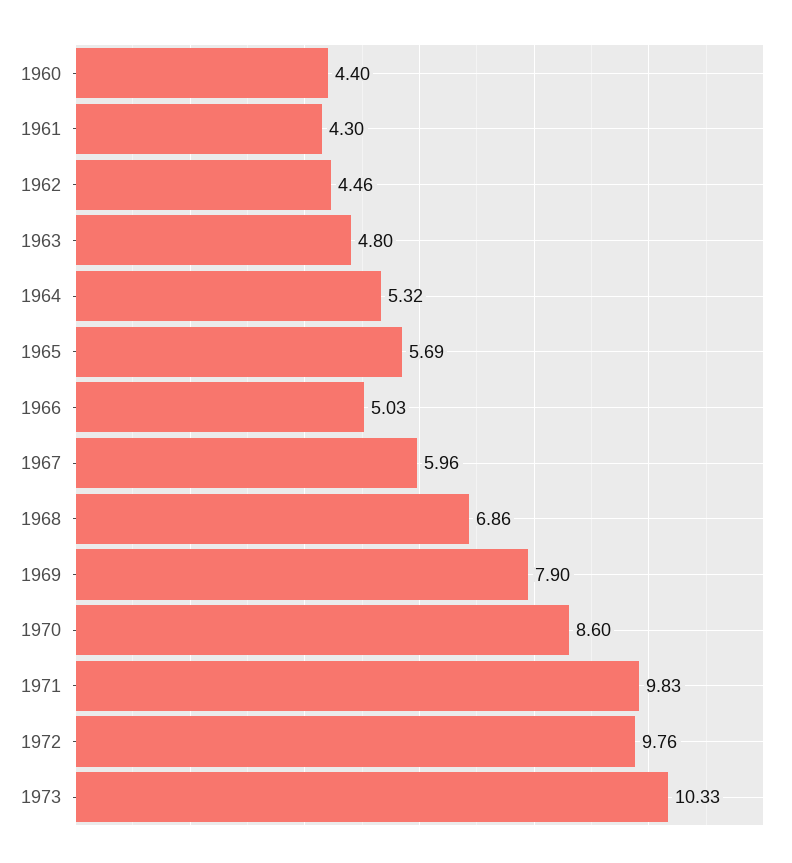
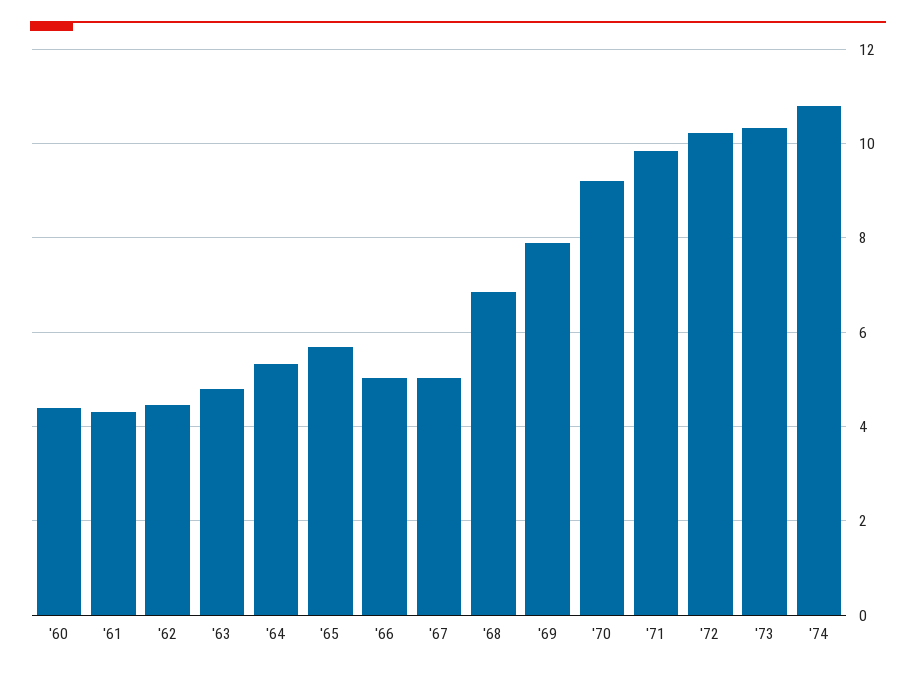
1967: 5.96 -> 5
1970: 8.6 -> 9.2
1972: 9.76 -> 10.2
'74: none -> 10.8

